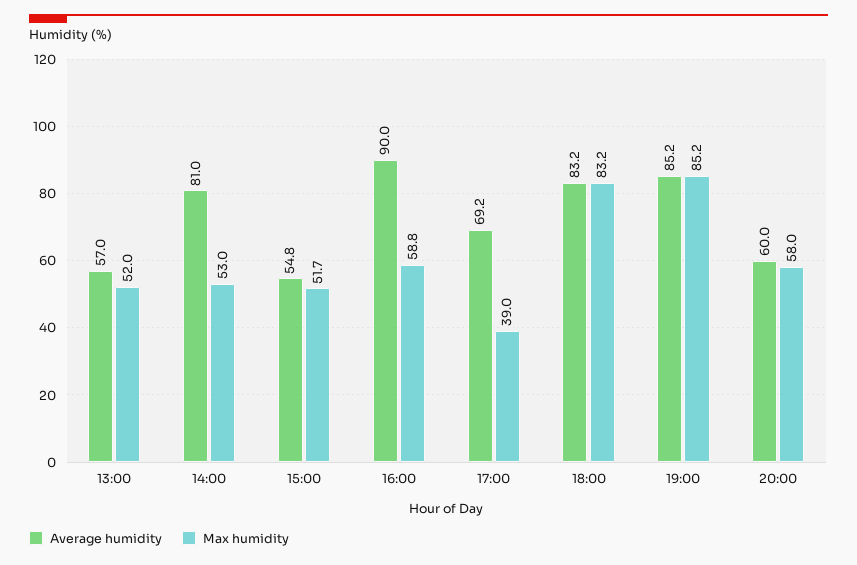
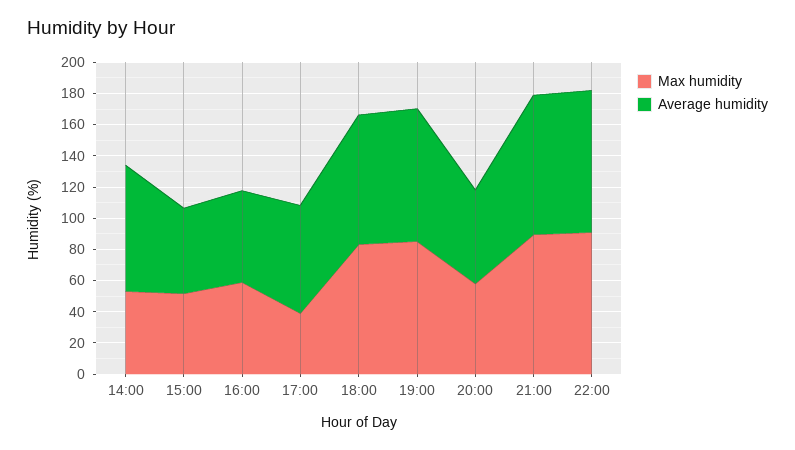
Average humidity, 13:00: 57 -> none
Max humidity, 13:00: 52 -> none
Average humidity, 16:00: 90 -> 60
Max humidity, 21:00: none -> 90
Average humidity, 21:00: none -> 90
Max humidity, 22:00: none -> 90
Average humidity, 22:00: none -> 90

